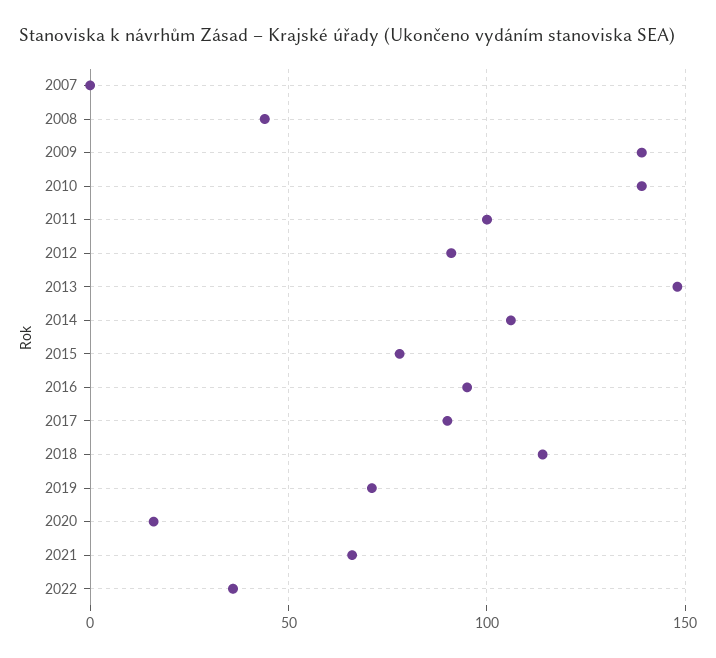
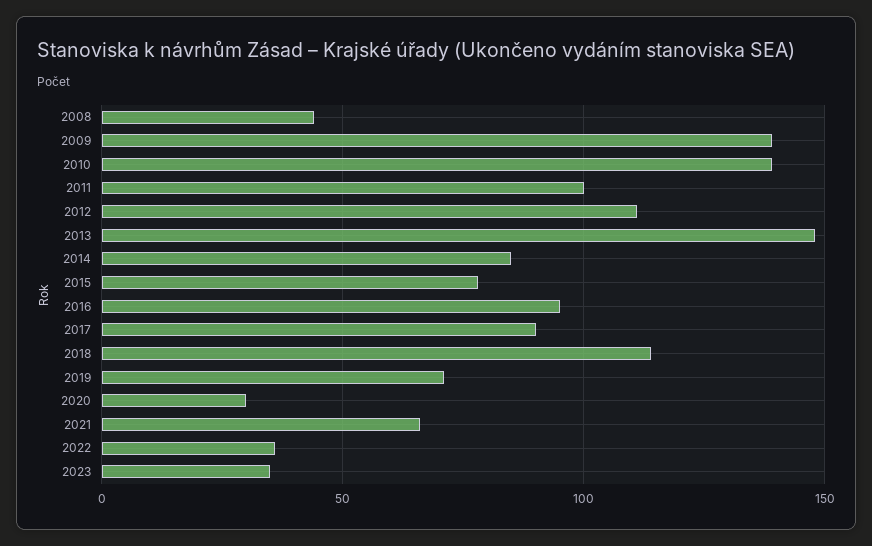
2007: 0 -> none
2012: 90 -> 110
2014: 105 -> 85
2020: 15 -> 30
2023: none -> 35

